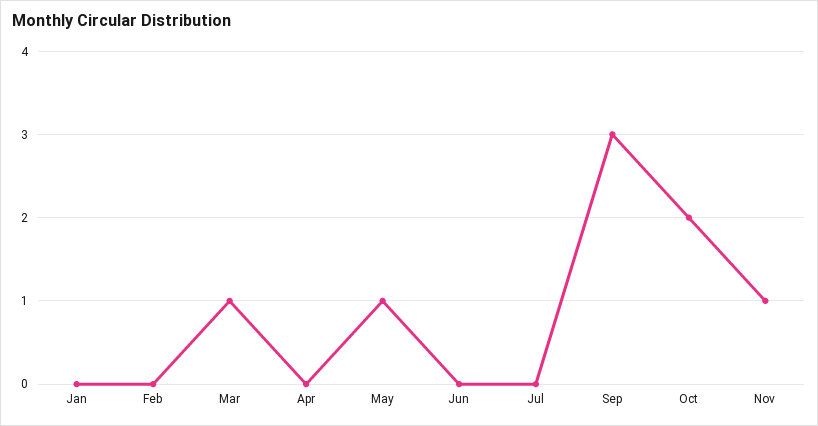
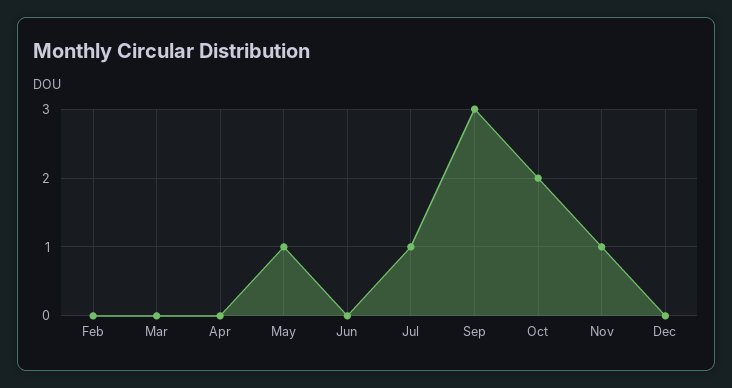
Jan: 0 -> none
Mar: 1 -> 0
Jul: 0 -> 1
Dec: none -> 0

